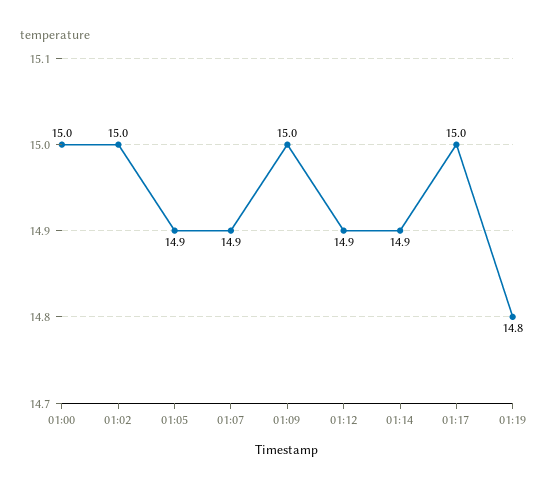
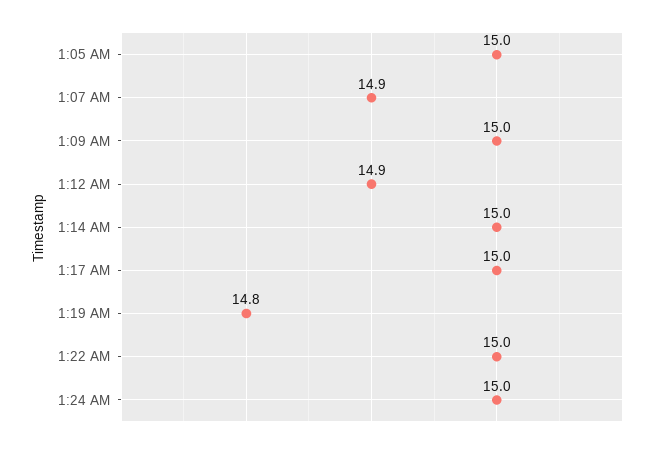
01:00: 15 -> none
01:02: 15 -> none
01:05: 14.9 -> 15
01:14: 14.9 -> 15
1:22 AM: none -> 15
1:24 AM: none -> 15

